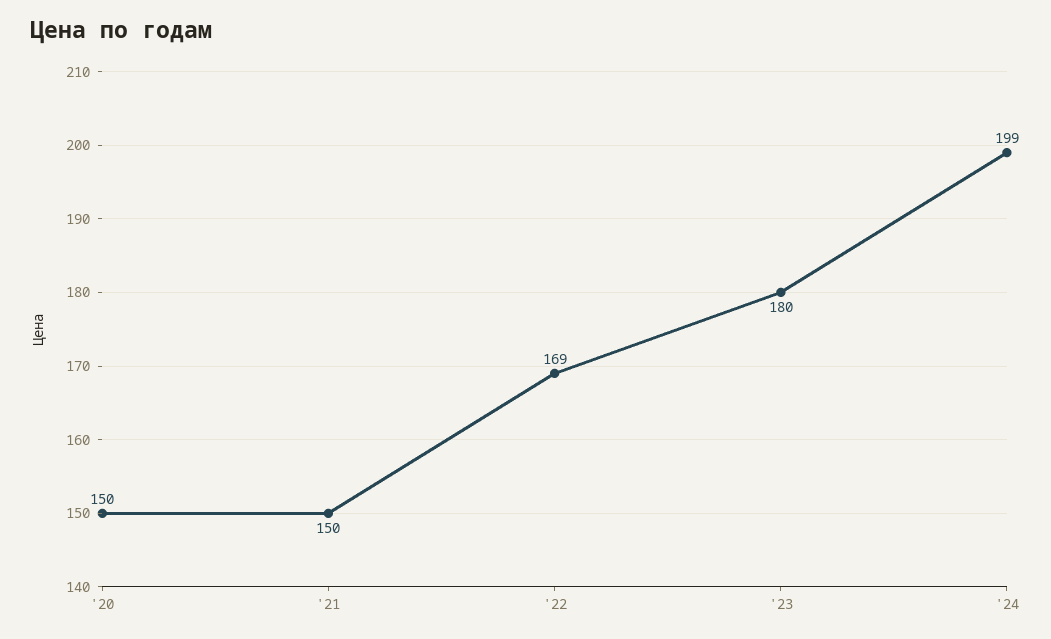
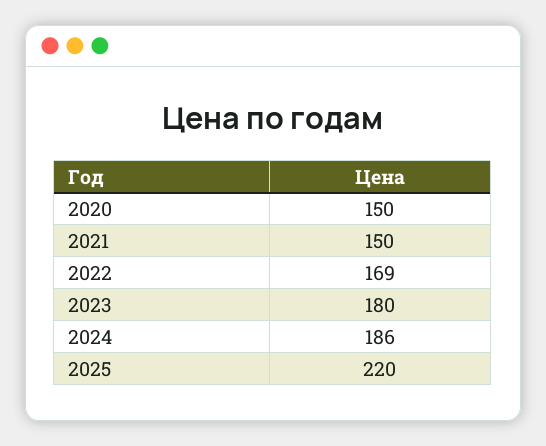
'24: 199 -> 186
2025: none -> 220

